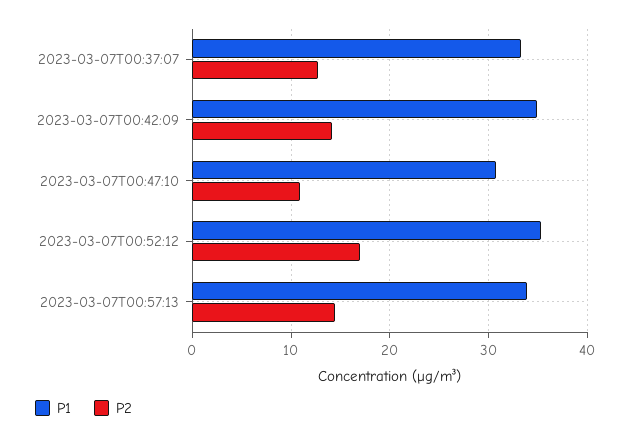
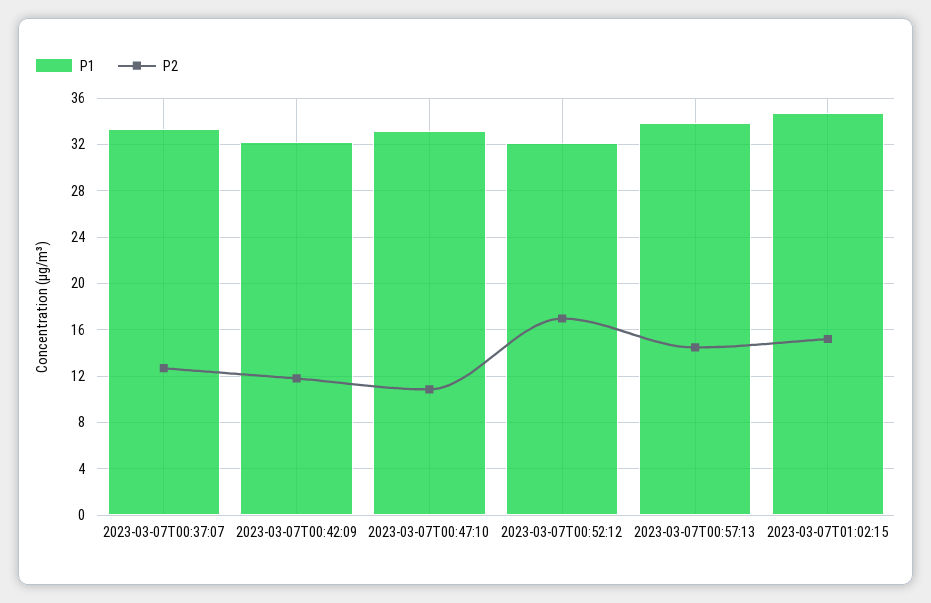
P1, 2023-03-07T00:42:09: 35 -> 32
P2, 2023-03-07T00:42:09: 14 -> 12
P1, 2023-03-07T00:47:10: 31 -> 33
P1, 2023-03-07T00:52:12: 35 -> 32
P1, 2023-03-07T01:02:15: none -> 35
P2, 2023-03-07T01:02:15: none -> 15

